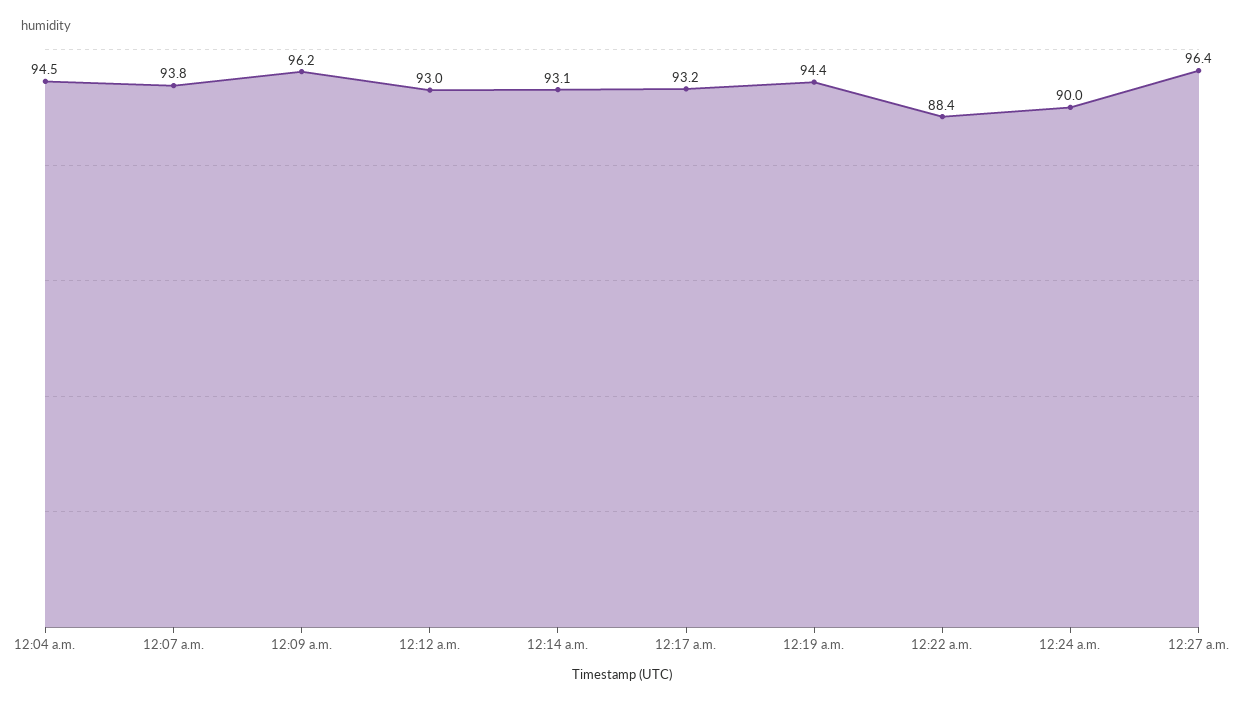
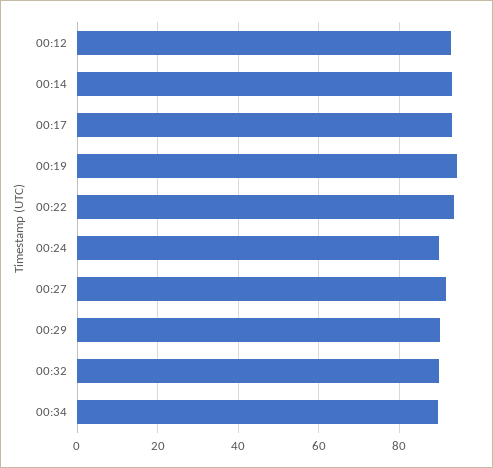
12:04 a.m.: 94.5 -> none
12:07 a.m.: 93.8 -> none
12:09 a.m.: 96.2 -> none
12:22 a.m.: 88.4 -> 94
12:27 a.m.: 96.4 -> 92
00:29: none -> 90
00:32: none -> 90
00:34: none -> 90

